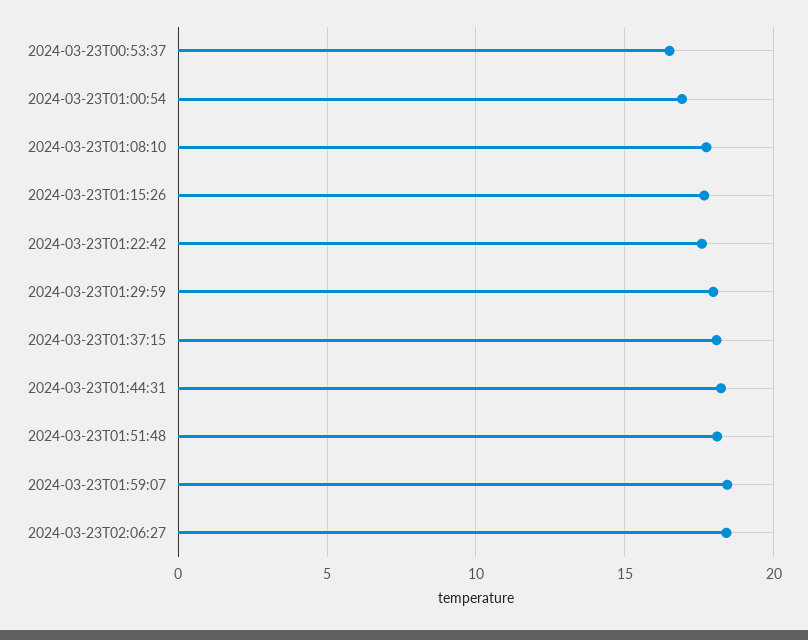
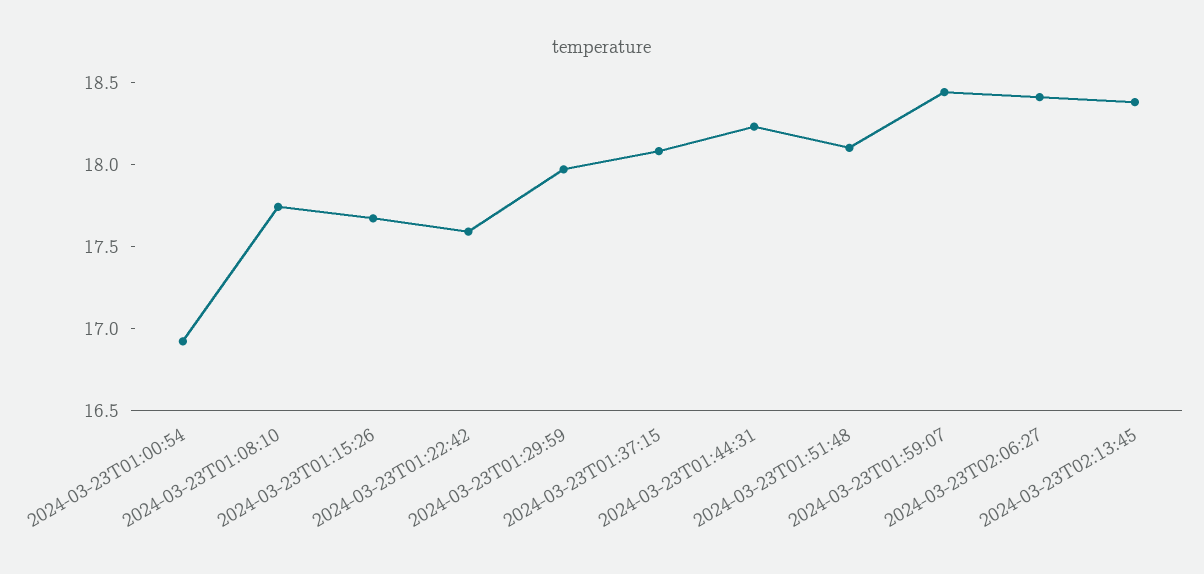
2024-03-23T00:53:37: 16.5 -> none
2024-03-23T02:13:45: none -> 18.4

